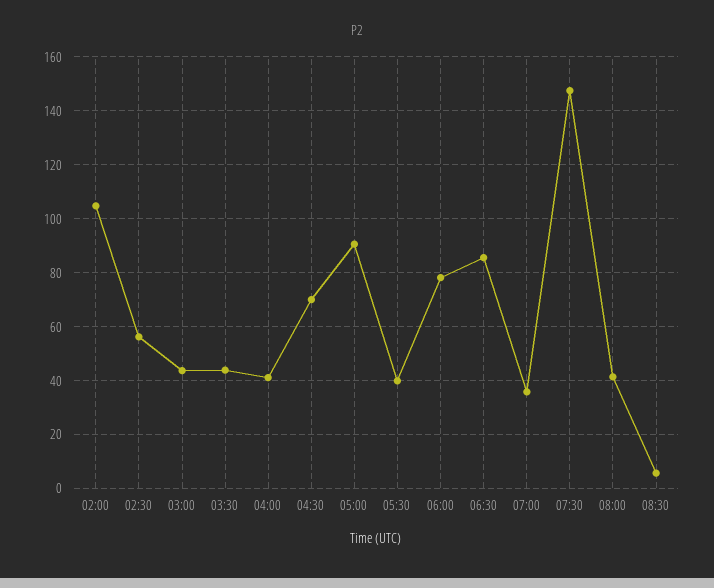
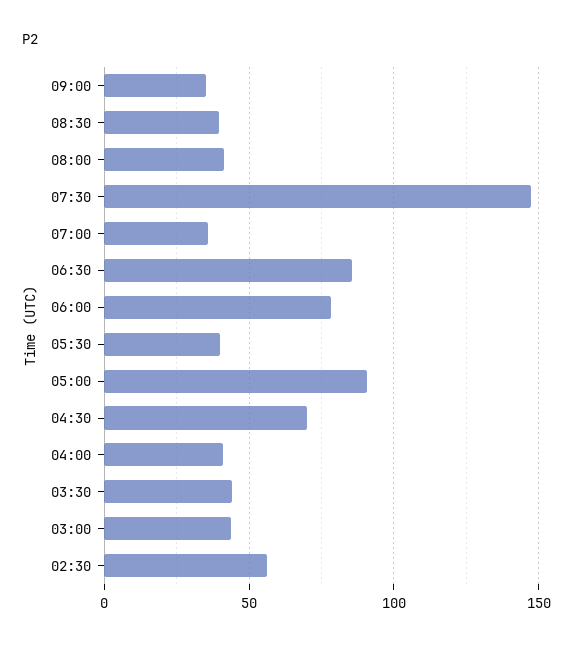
02:00: 105 -> none
08:30: 5 -> 40
09:00: none -> 35

